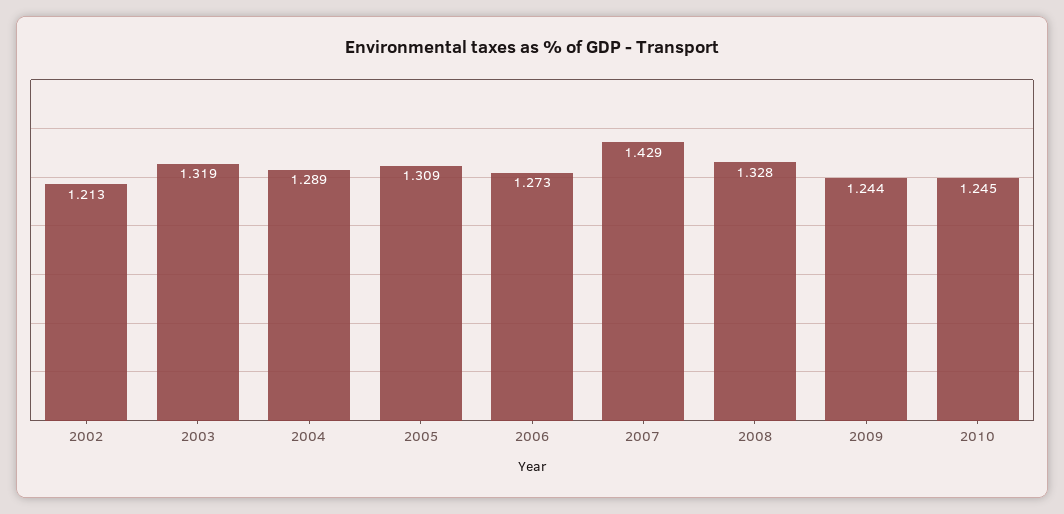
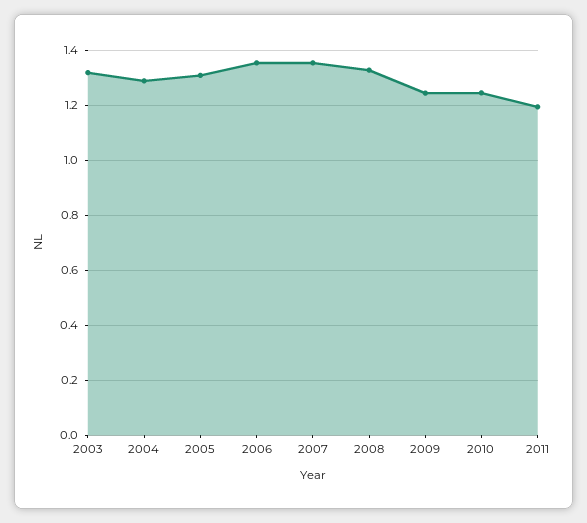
2002: 1.213 -> none
2006: 1.273 -> 1.35
2007: 1.429 -> 1.35
2011: none -> 1.2

